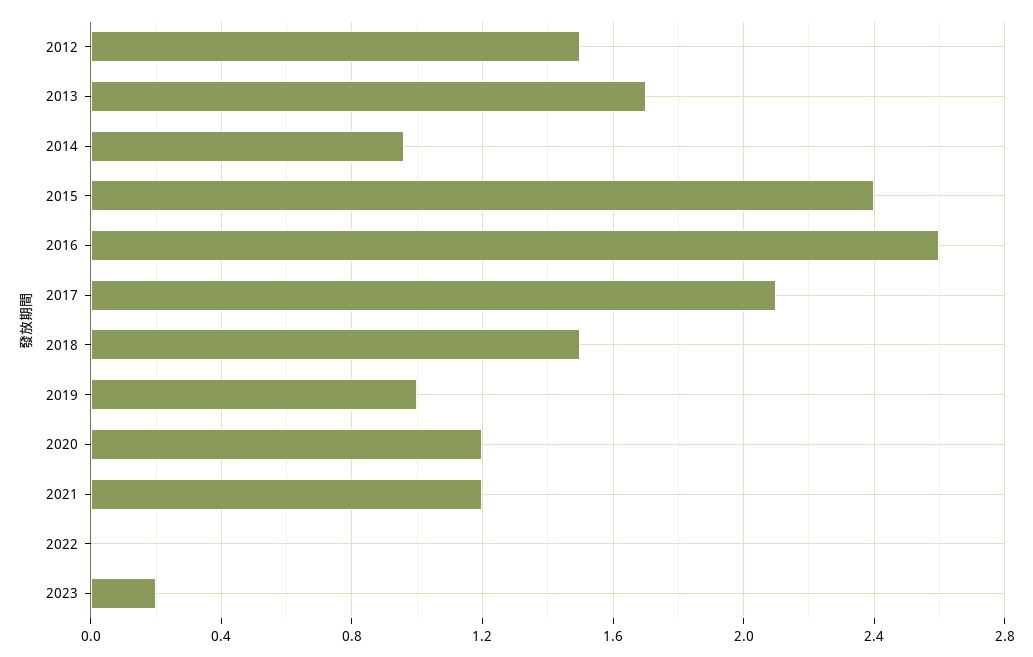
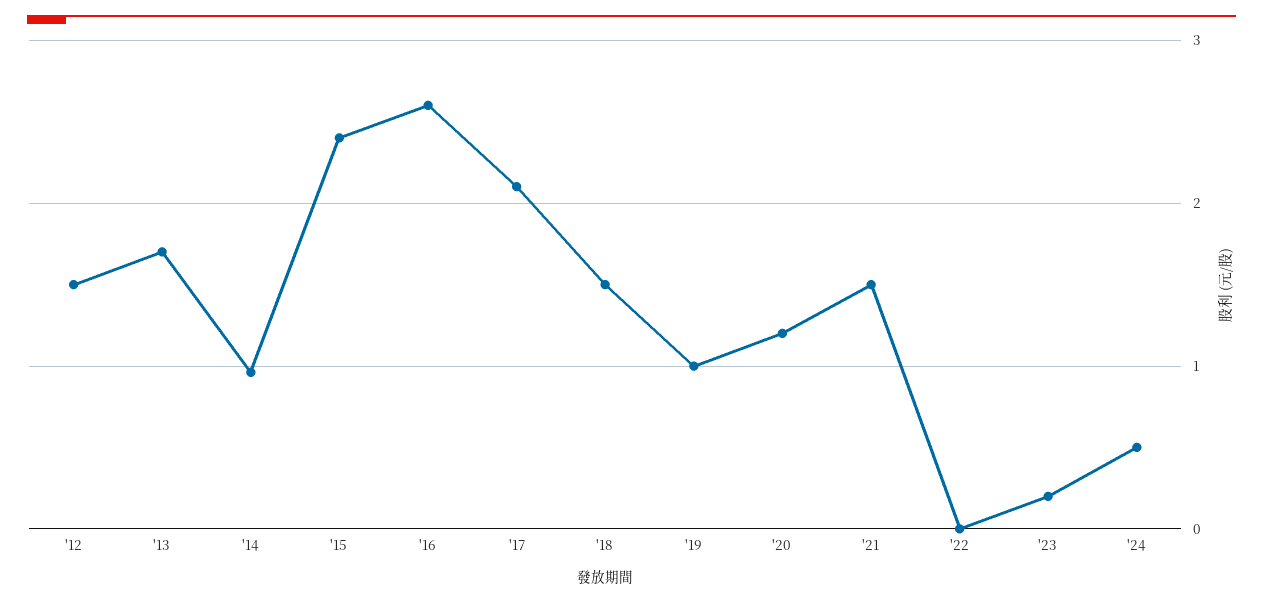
2021: 1.2 -> 1.5
'24: none -> 0.5

